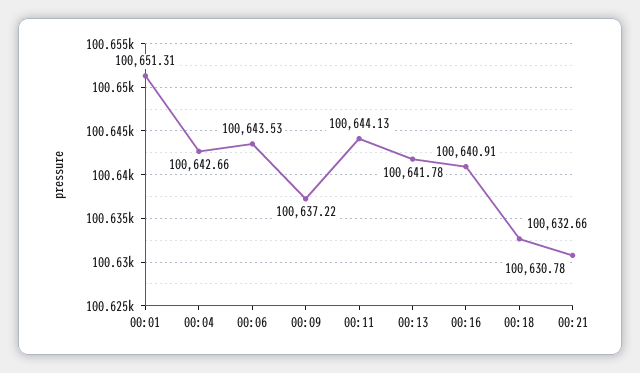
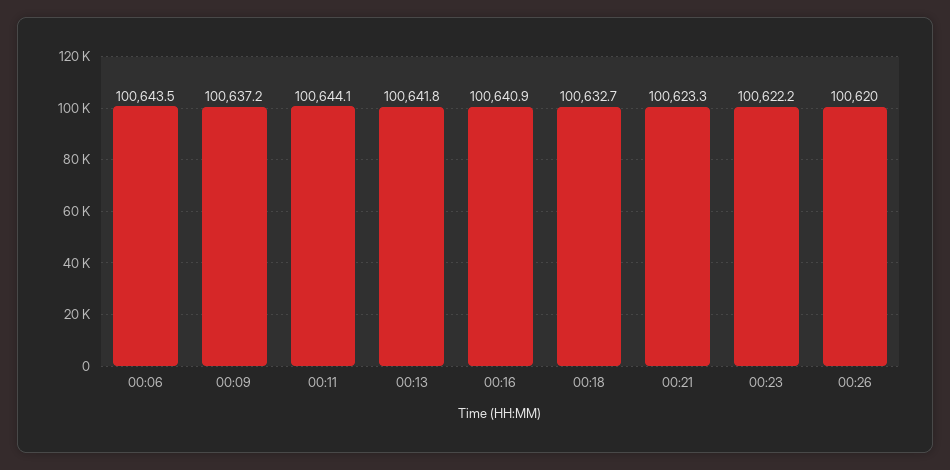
00:01: 100651.31 -> none
00:04: 100642.66 -> none
00:21: 100630.78 -> 100623.3
00:23: none -> 100622.2
00:26: none -> 100620

